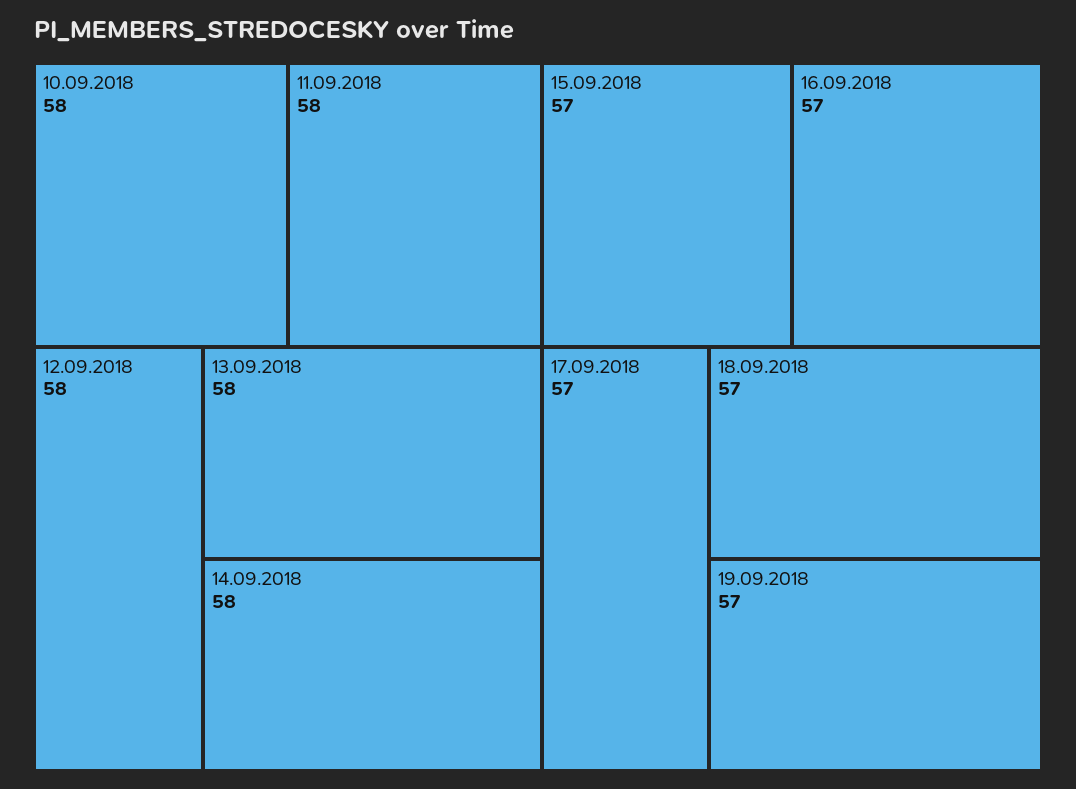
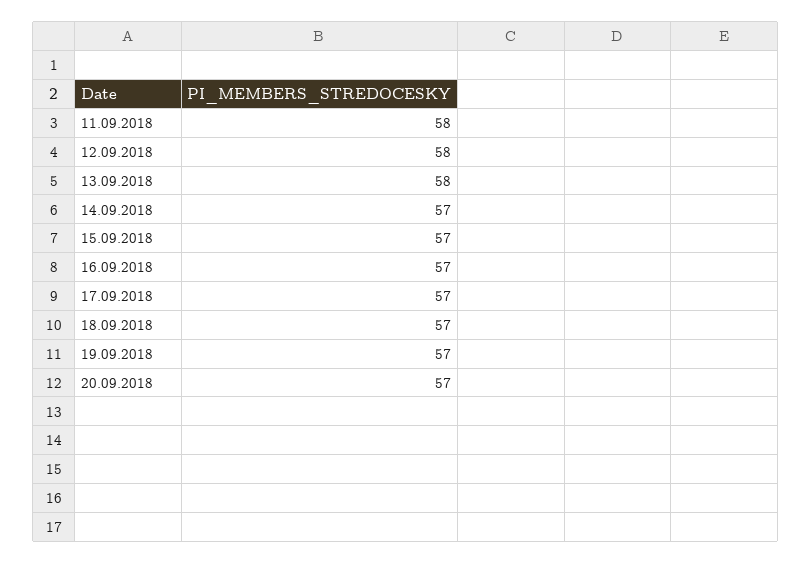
10.09.2018: 58 -> none
14.09.2018: 58 -> 57
20.09.2018: none -> 57

